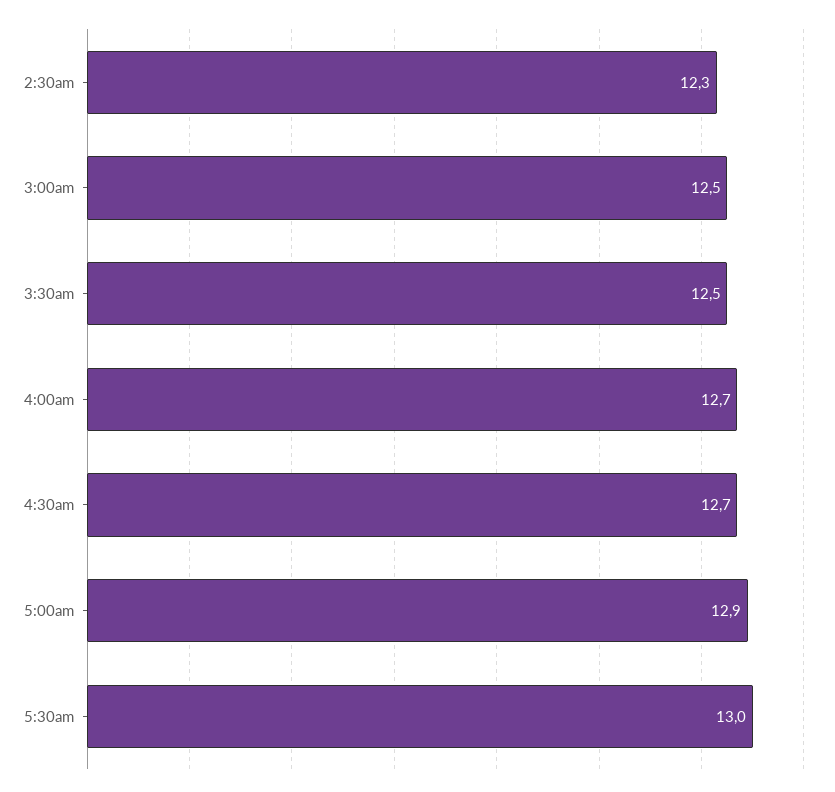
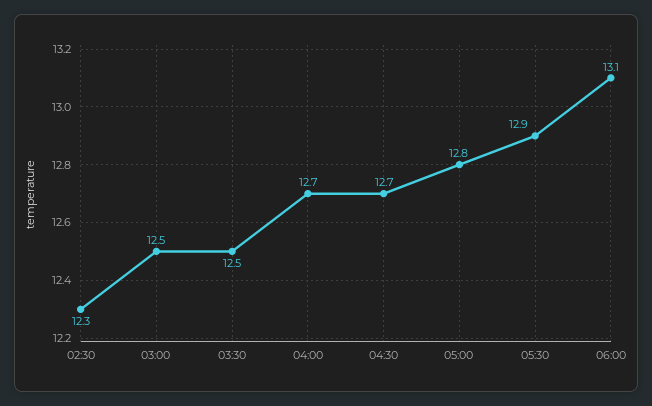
5:00am: 12.9 -> 12.8
5:30am: 13 -> 12.9
06:00: none -> 13.1

